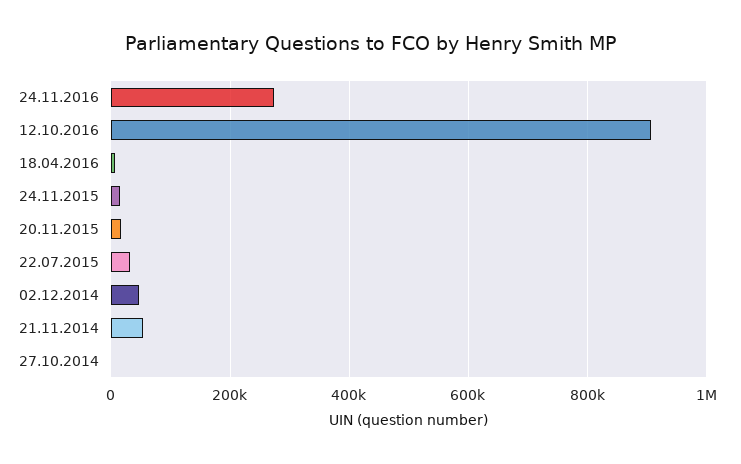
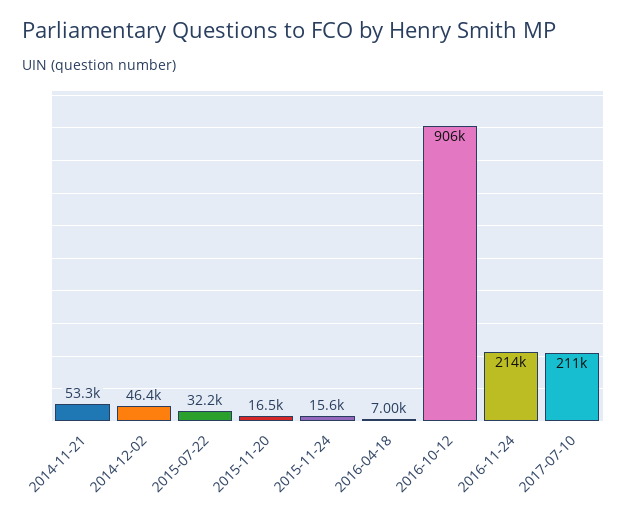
24.11.2016: 280000 -> 214000
27.10.2014: 0 -> none
2017-07-10: none -> 211000

